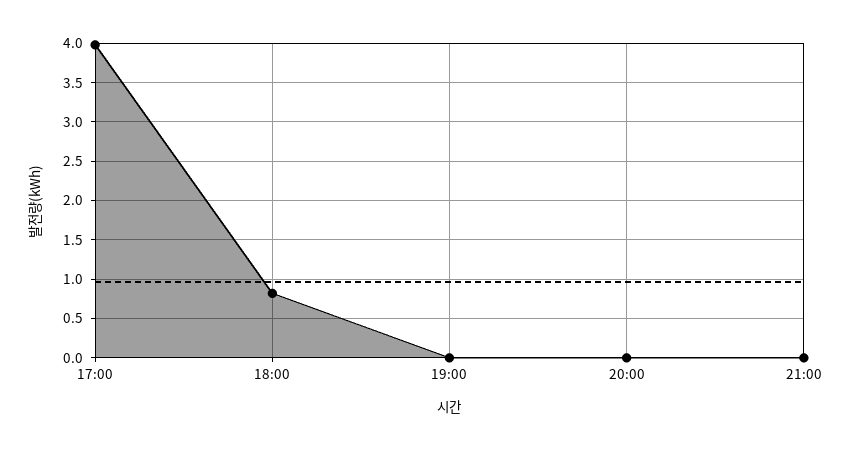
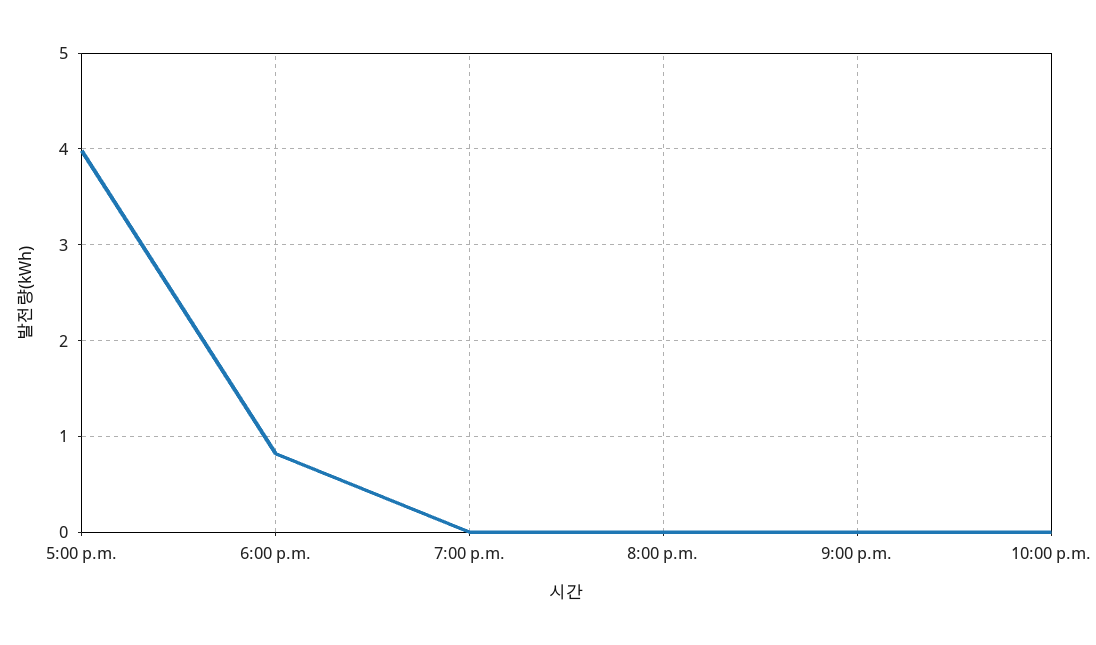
10:00 p.m.: none -> 0

